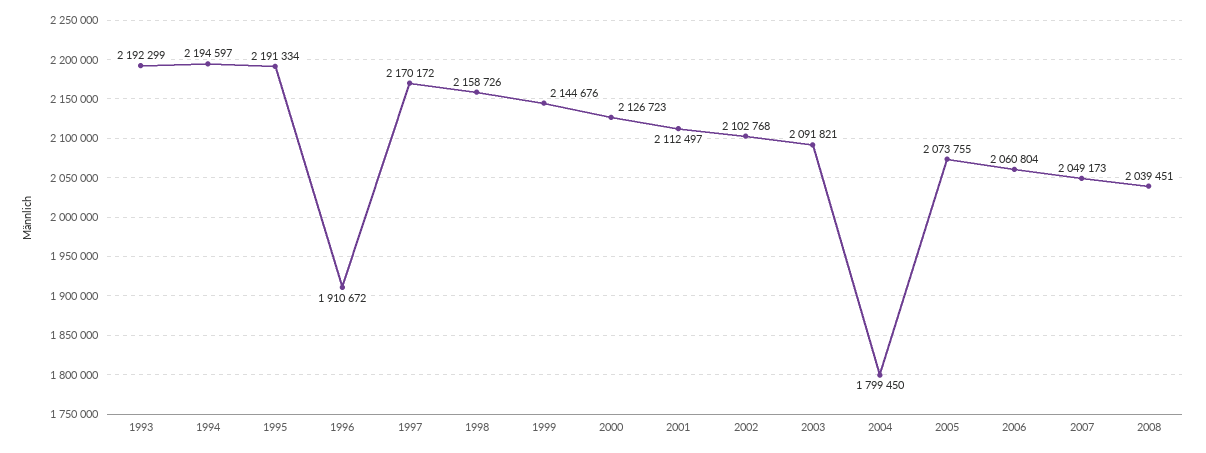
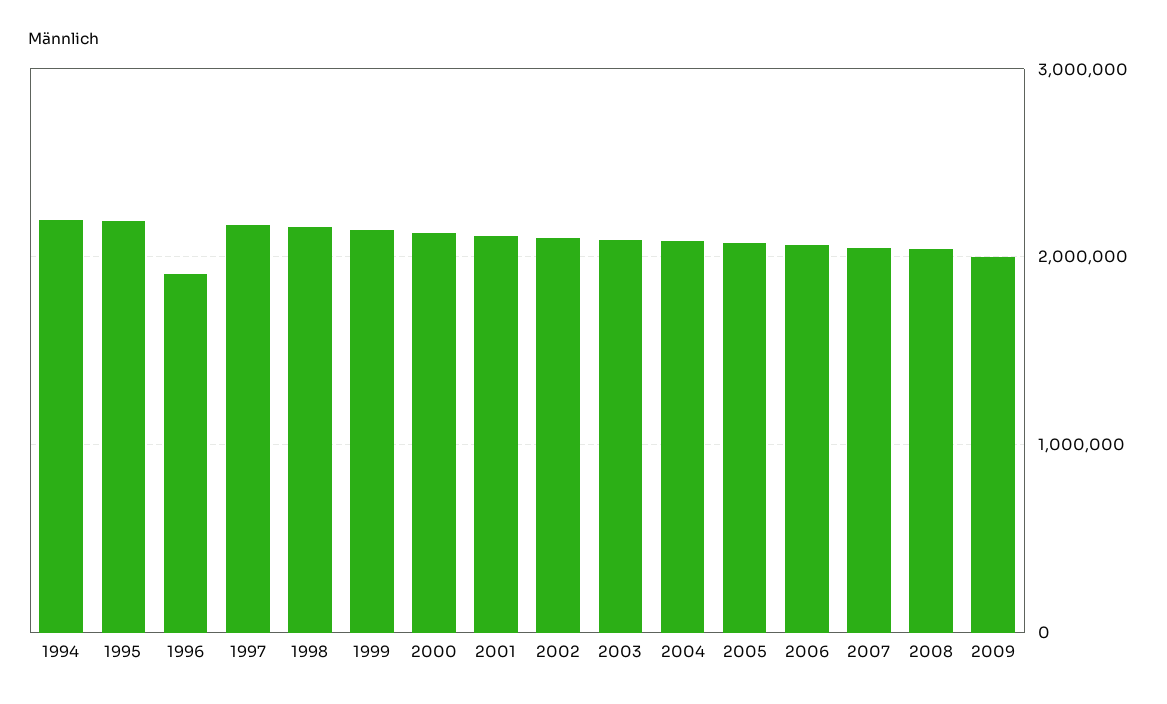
1993: 2192299 -> none
2004: 1799450 -> 2100000
2009: none -> 2000000

